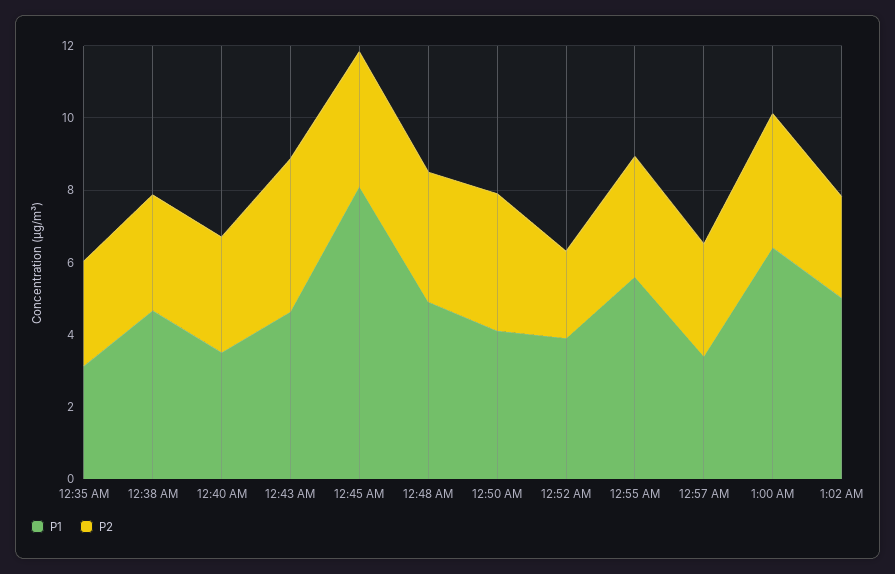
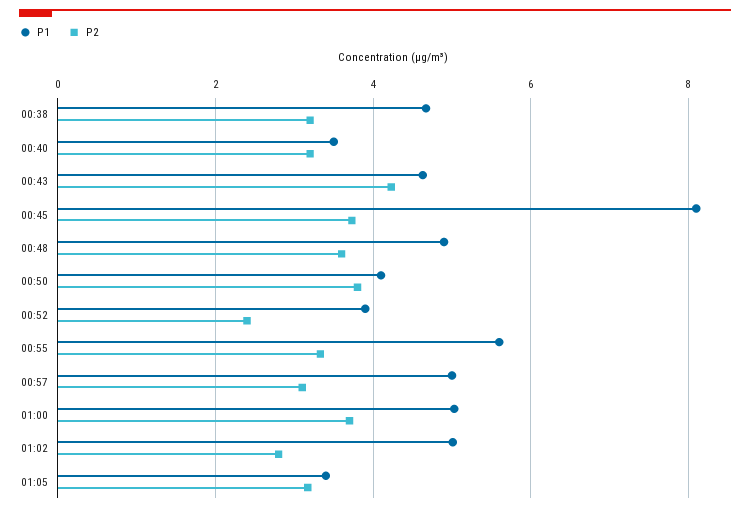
P1, 12:35 AM: 3 -> none
P2, 12:35 AM: 3 -> none
P1, 12:57 AM: 3.5 -> 5
P1, 1:00 AM: 6.5 -> 5
P1, 01:05: none -> 3.4
P2, 01:05: none -> 3.2

